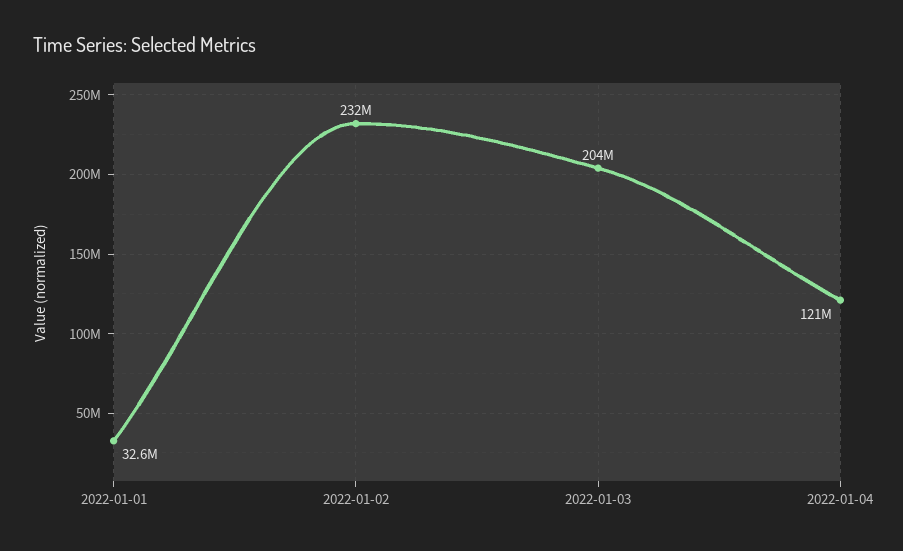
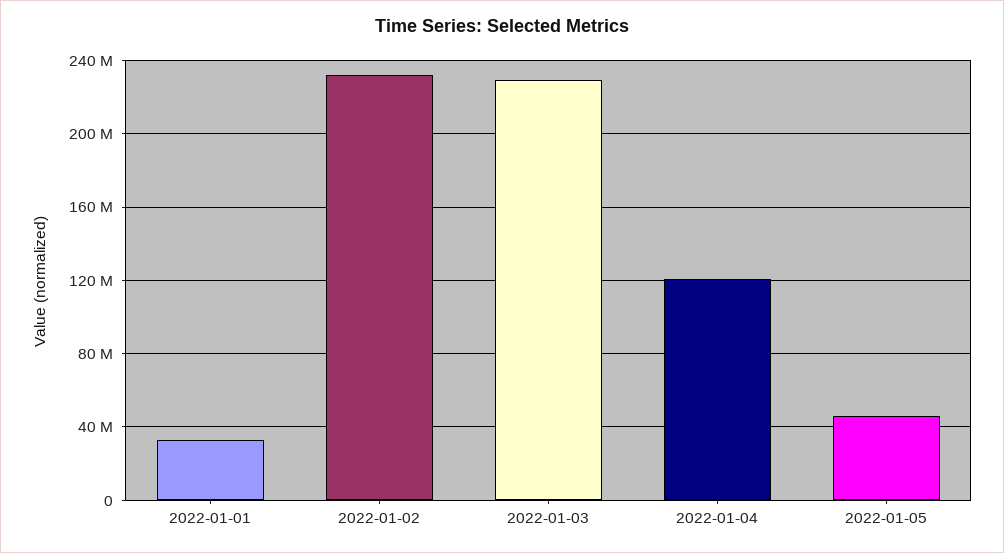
2022-01-03: 204000000 -> 230000000
2022-01-05: none -> 45000000

